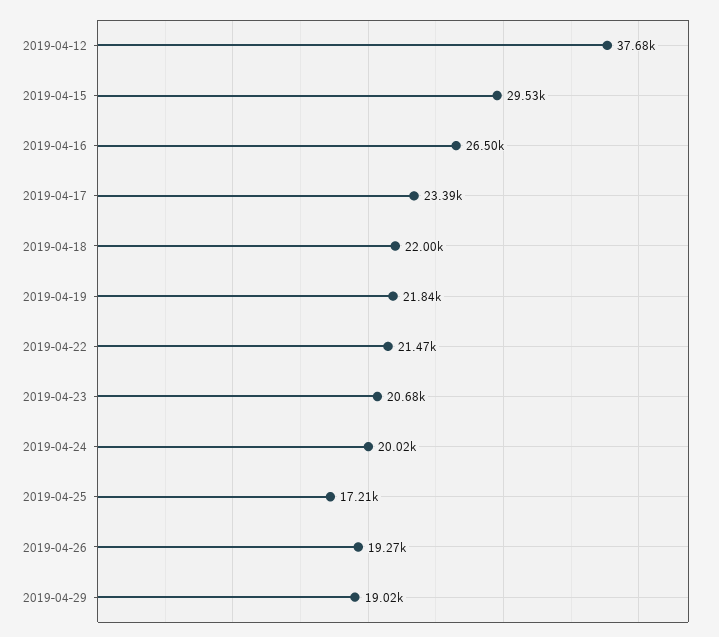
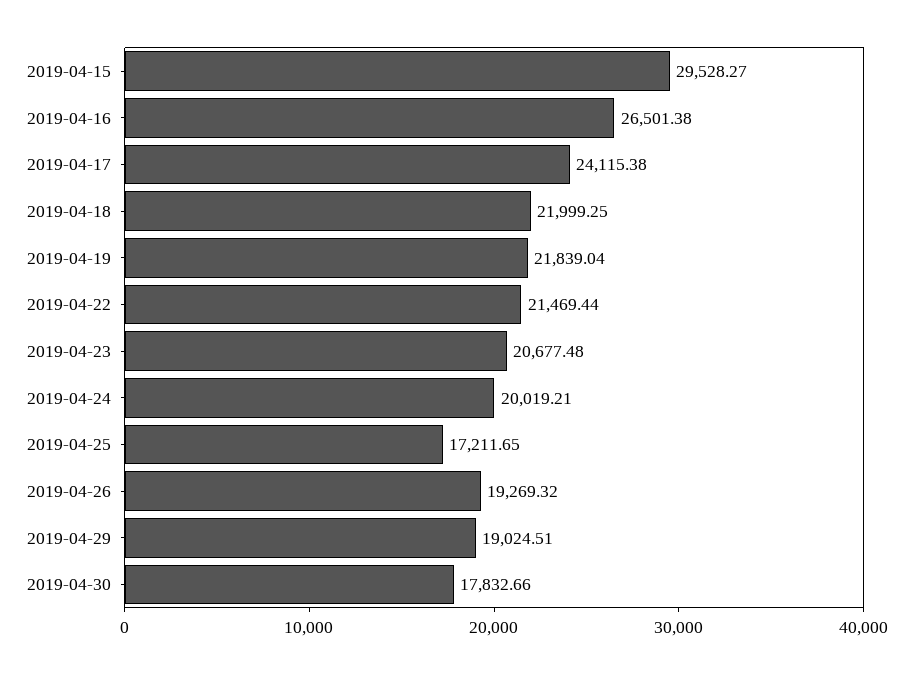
2019-04-12: 37680 -> none
2019-04-17: 23390 -> 24115.38
2019-04-30: none -> 17832.66

